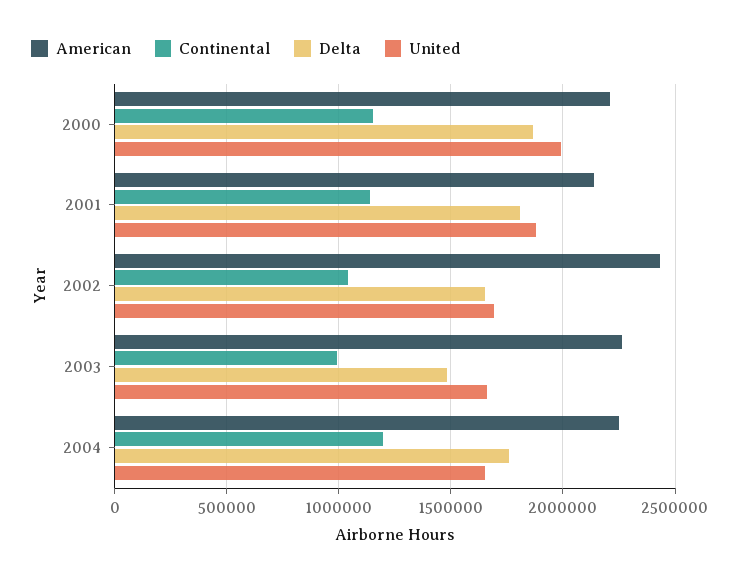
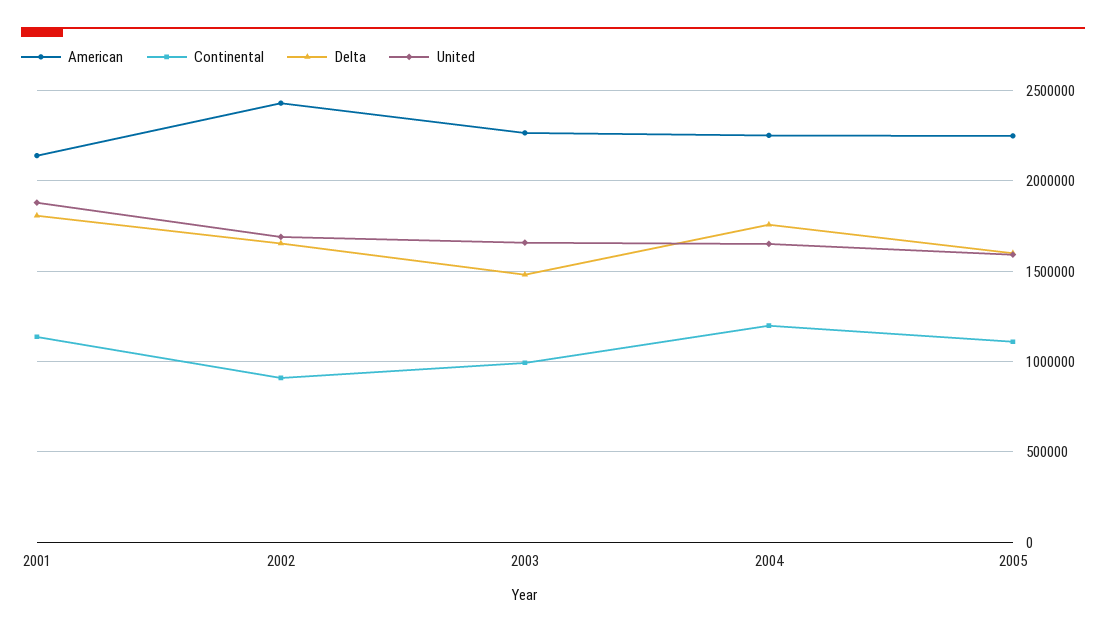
American, 2000: 2200000 -> none
Continental, 2000: 1150000 -> none
Delta, 2000: 1850000 -> none
United, 2000: 2000000 -> none
Continental, 2002: 1050000 -> 900000
American, 2005: none -> 2250000
Continental, 2005: none -> 1100000
Delta, 2005: none -> 1600000
United, 2005: none -> 1600000

